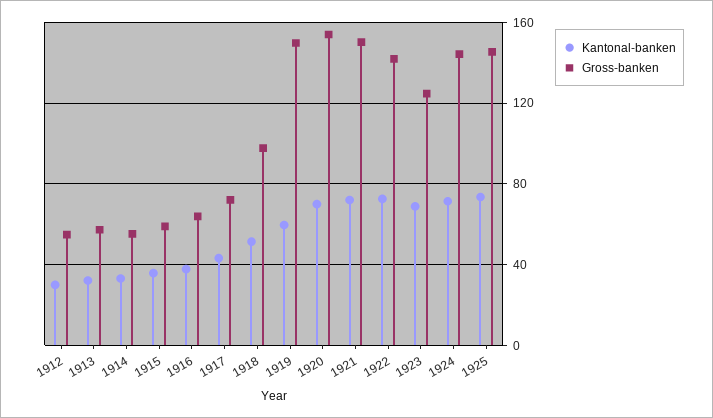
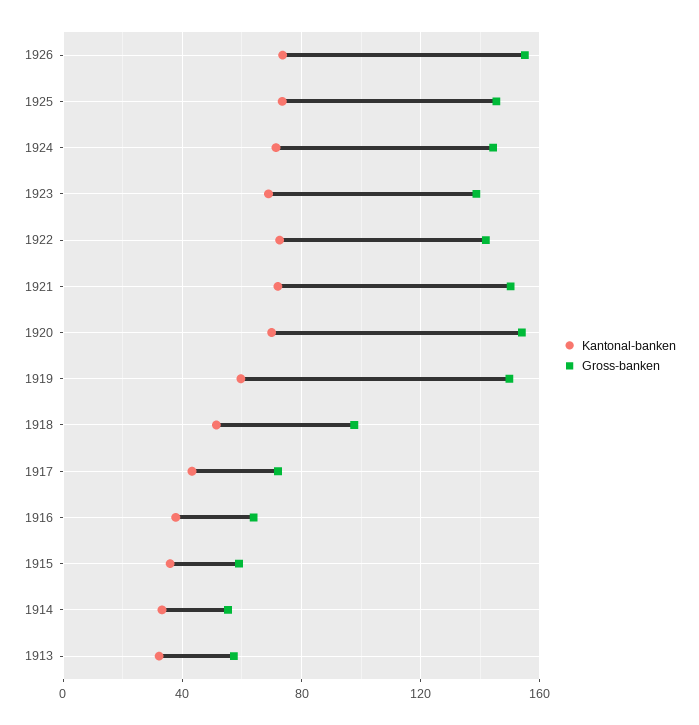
Kantonal-banken, 1912: 30 -> none
Gross-banken, 1912: 55 -> none
Gross-banken, 1923: 125 -> 140
Kantonal-banken, 1926: none -> 75
Gross-banken, 1926: none -> 155

